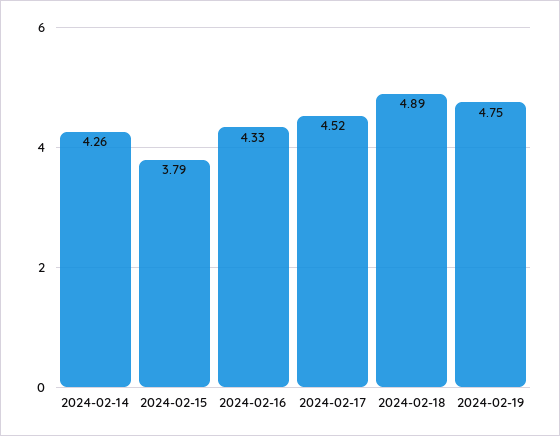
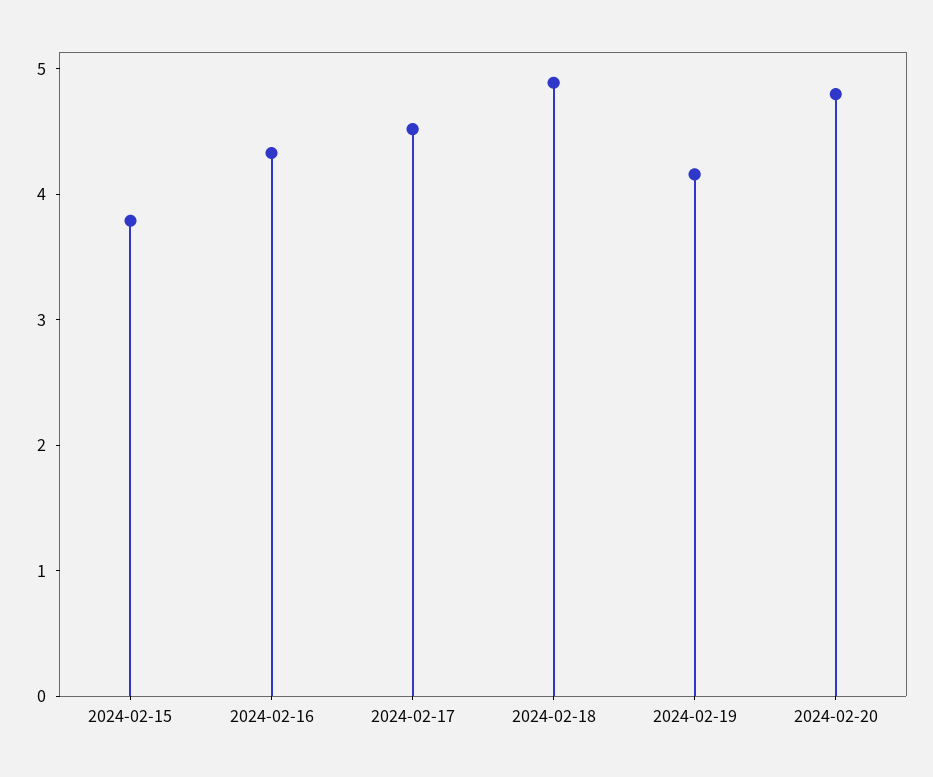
2024-02-14: 4.26 -> none
2024-02-19: 4.75 -> 4.2
2024-02-20: none -> 4.8

